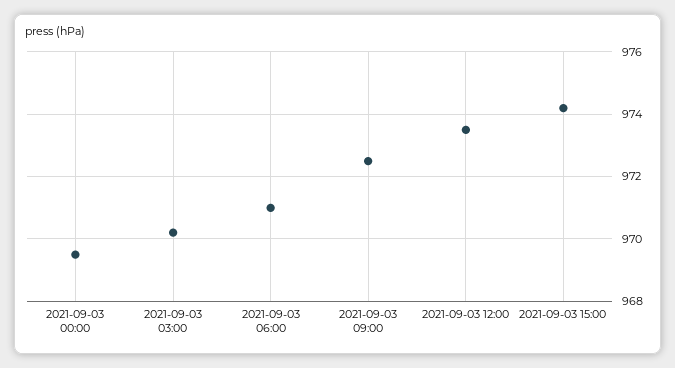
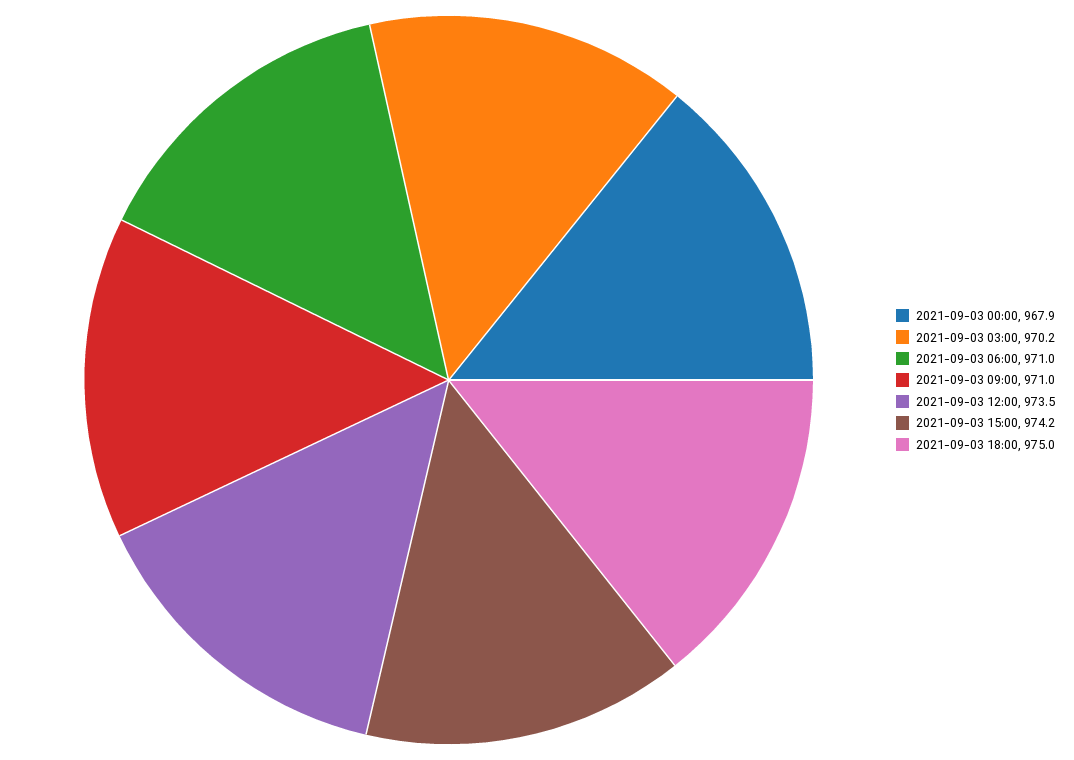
2021-09-03 00:00: 969.5 -> 967.9
2021-09-03 09:00: 972.5 -> 971
2021-09-03 18:00: none -> 975

